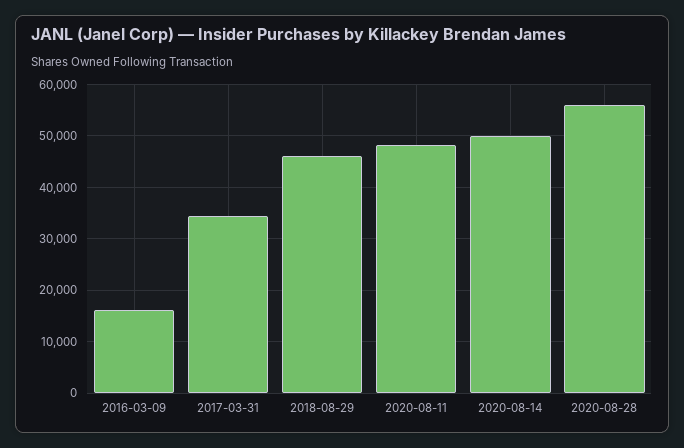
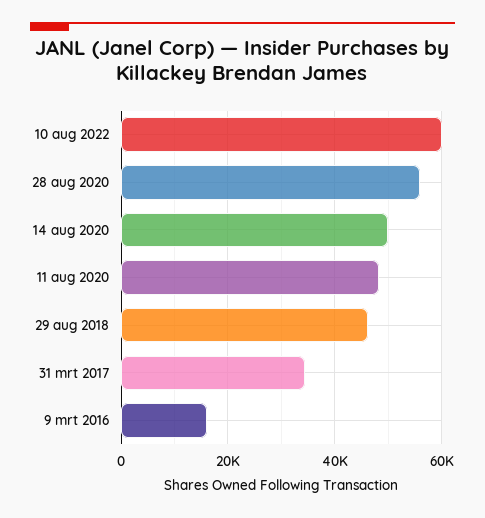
10 aug 2022: none -> 60000

